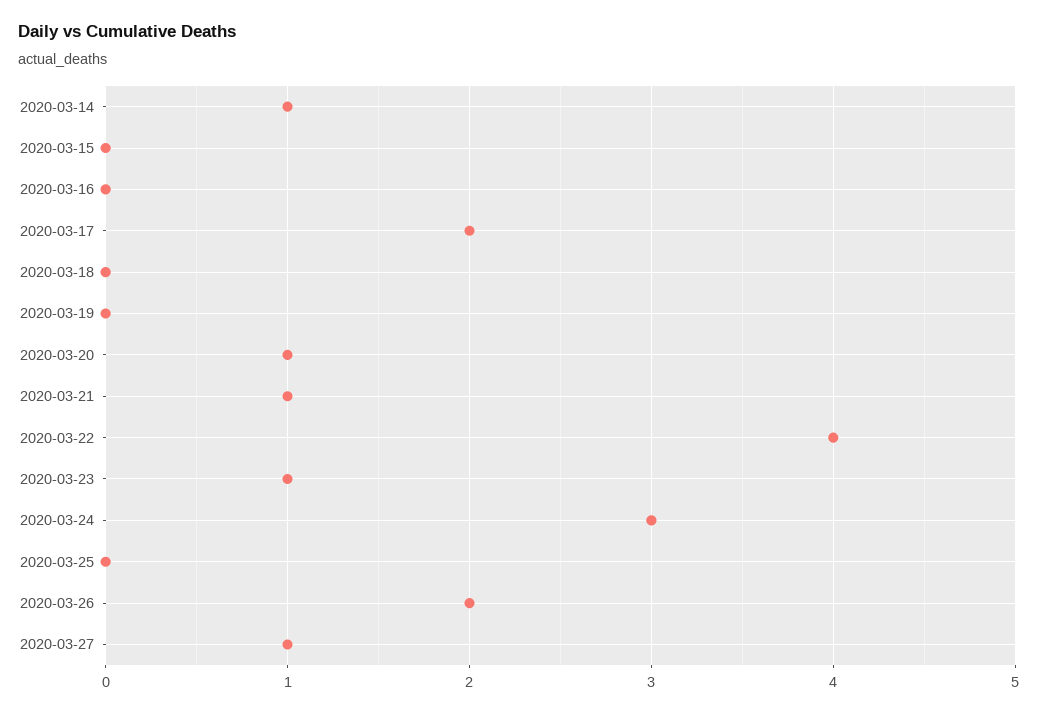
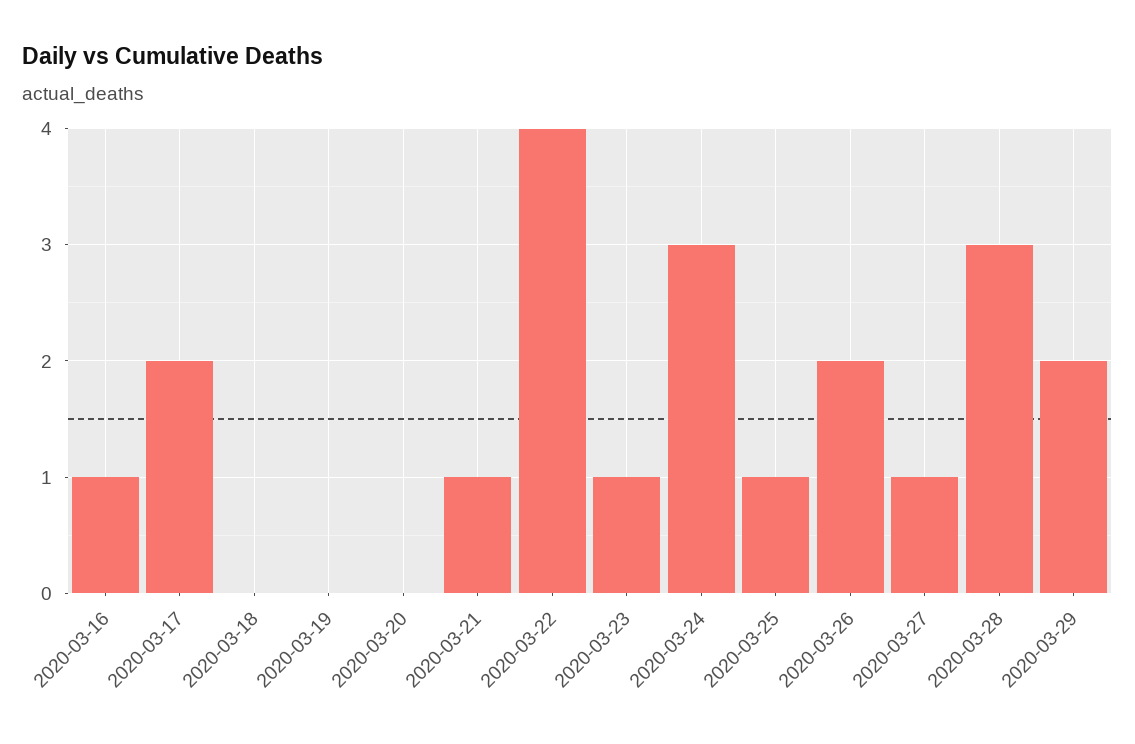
2020-03-14: 1 -> none
2020-03-15: 0 -> none
2020-03-16: 0 -> 1
2020-03-20: 1 -> 0
2020-03-25: 0 -> 1
2020-03-28: none -> 3
2020-03-29: none -> 2

